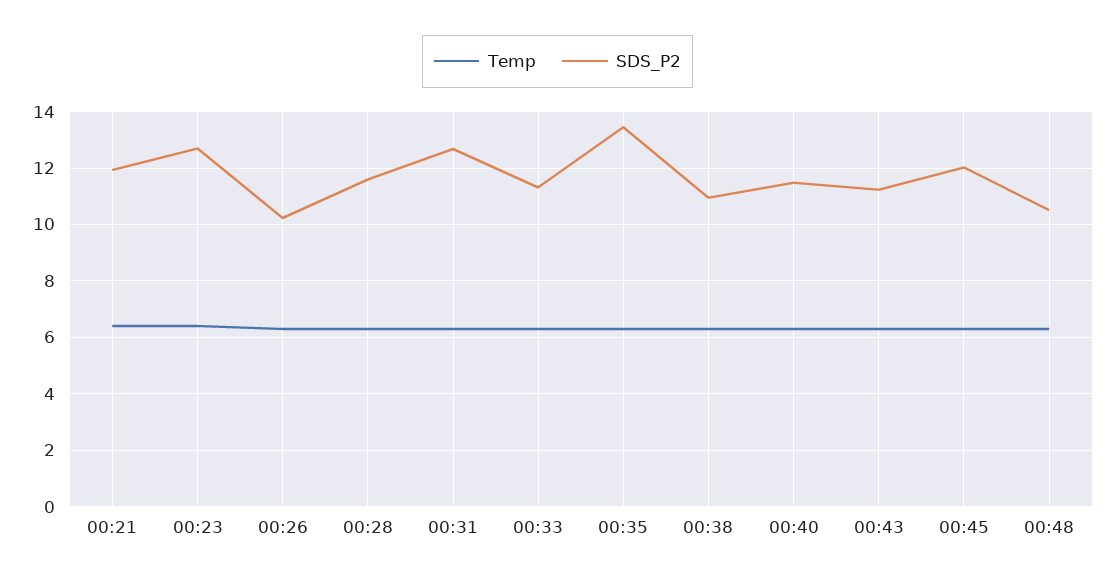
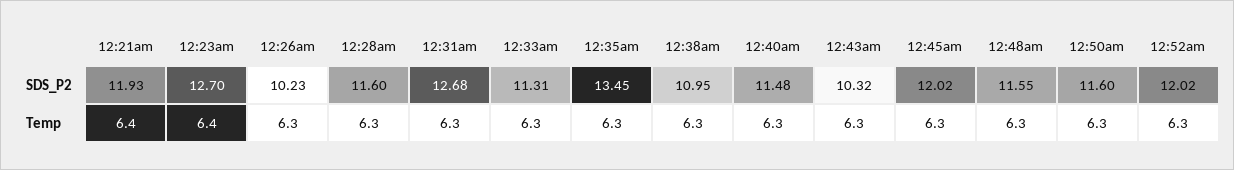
SDS_P2, 00:43: 11.25 -> 10.32
SDS_P2, 00:48: 10.5 -> 11.55
SDS_P2, 12:50am: none -> 11.6
SDS_P2, 12:52am: none -> 12.02
Temp, 12:50am: none -> 6.3
Temp, 12:52am: none -> 6.3

